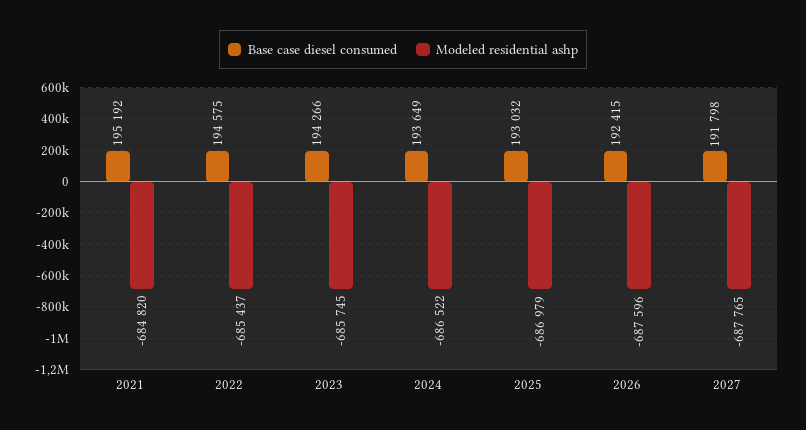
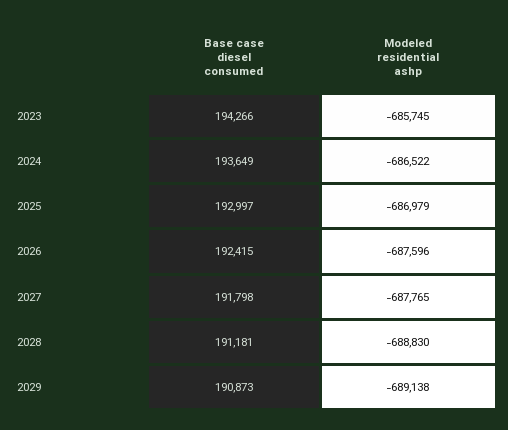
Base case diesel consumed, 2021: 195192 -> none
Modeled residential ashp, 2021: -684820 -> none
Base case diesel consumed, 2022: 194575 -> none
Modeled residential ashp, 2022: -685437 -> none
Base case diesel consumed, 2025: 193032 -> 192997
Base case diesel consumed, 2028: none -> 191181
Modeled residential ashp, 2028: none -> -688830
Base case diesel consumed, 2029: none -> 190873
Modeled residential ashp, 2029: none -> -689138

